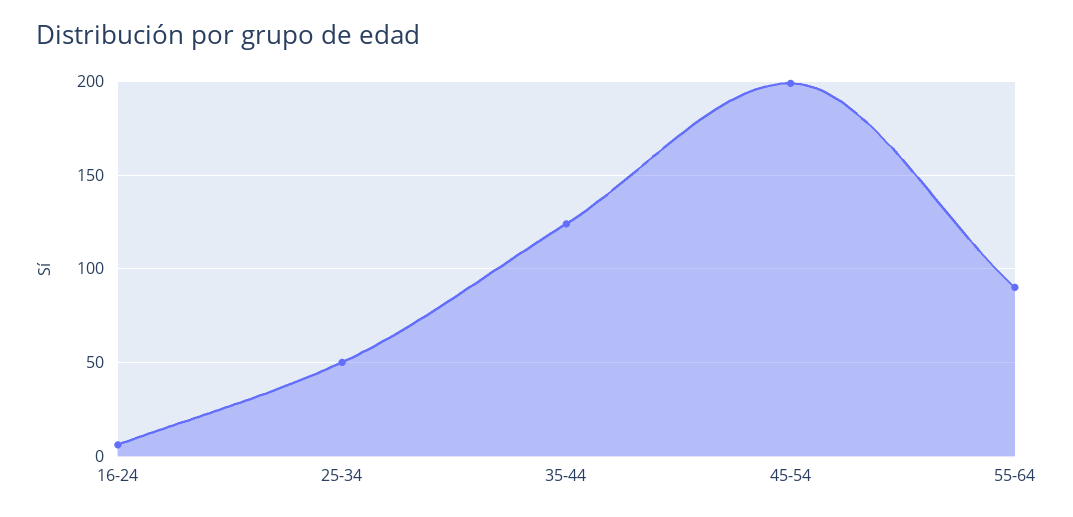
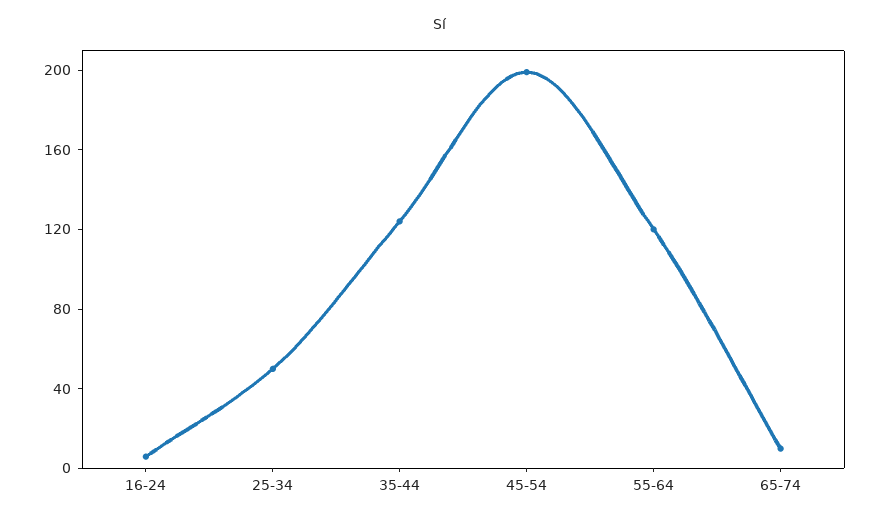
55-64: 90 -> 120
65-74: none -> 10

